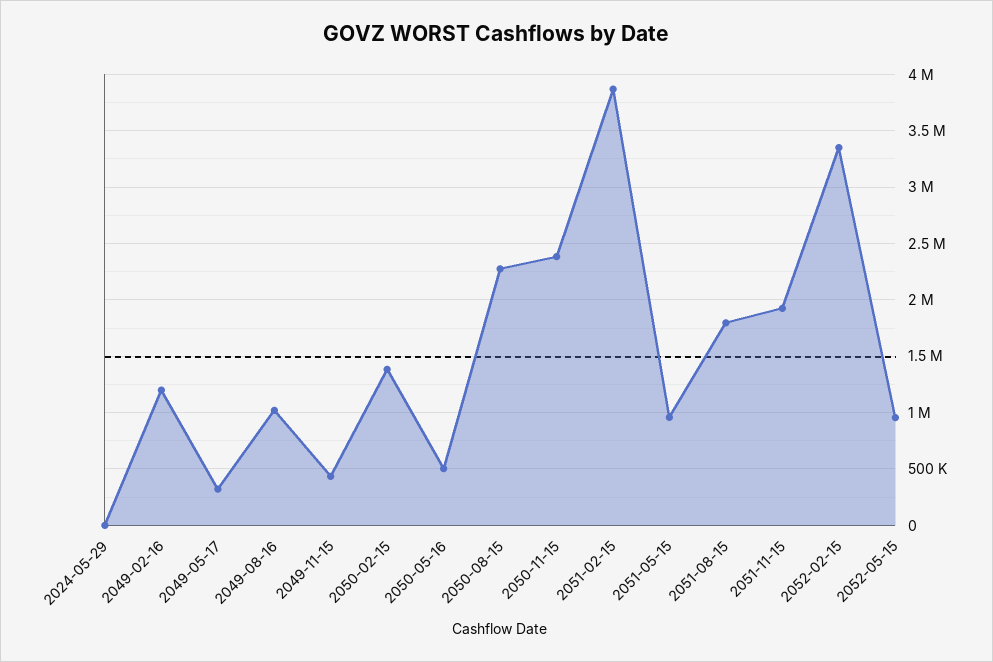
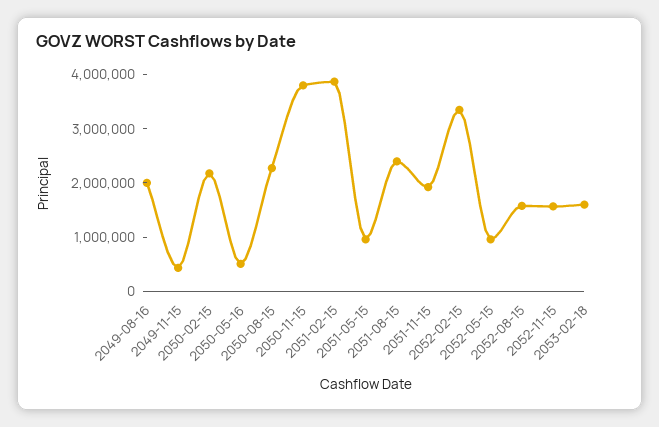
2024-05-29: 0 -> none
2049-02-16: 1200000 -> none
2049-05-17: 300000 -> none
2049-08-16: 1000000 -> 2000000
2050-02-15: 1400000 -> 2200000
2050-11-15: 2400000 -> 3800000
2051-08-15: 1800000 -> 2400000
2052-08-15: none -> 1600000
2052-11-15: none -> 1600000
2053-02-18: none -> 1600000

